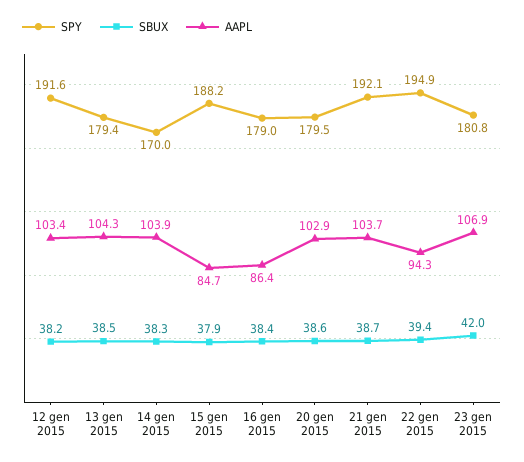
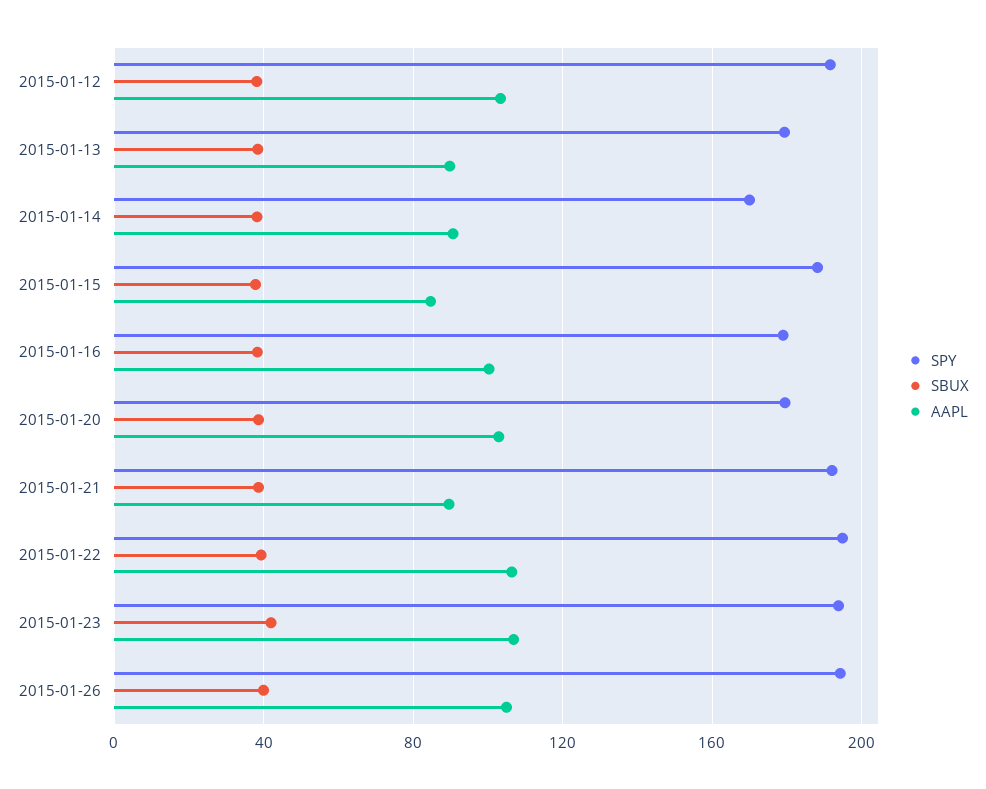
AAPL, 13 gen 2015: 104.3 -> 90
AAPL, 14 gen 2015: 103.9 -> 90
AAPL, 16 gen 2015: 86.4 -> 100
AAPL, 21 gen 2015: 103.7 -> 90
AAPL, 22 gen 2015: 94.3 -> 105
SPY, 23 gen 2015: 180.8 -> 195
SPY, 2015-01-26: none -> 195
SBUX, 2015-01-26: none -> 40
AAPL, 2015-01-26: none -> 105

